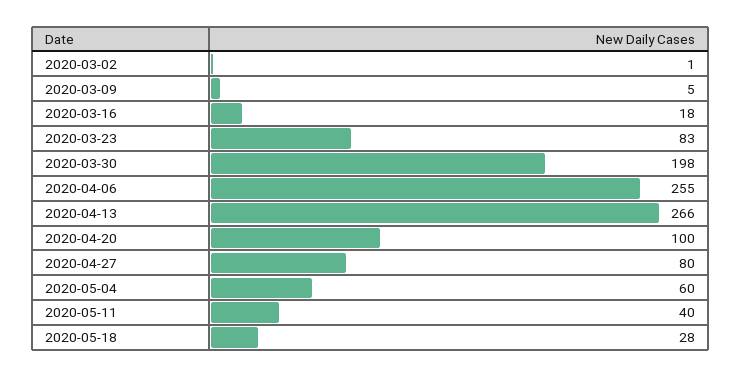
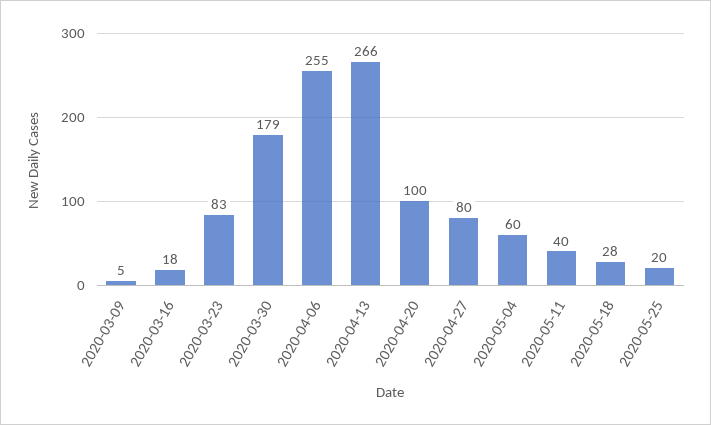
2020-03-02: 1 -> none
2020-03-30: 198 -> 179
2020-05-25: none -> 20

